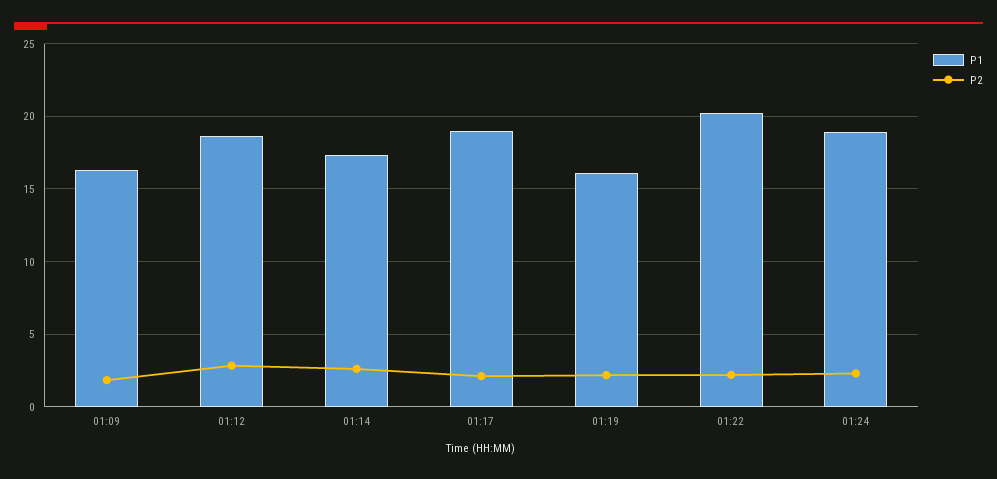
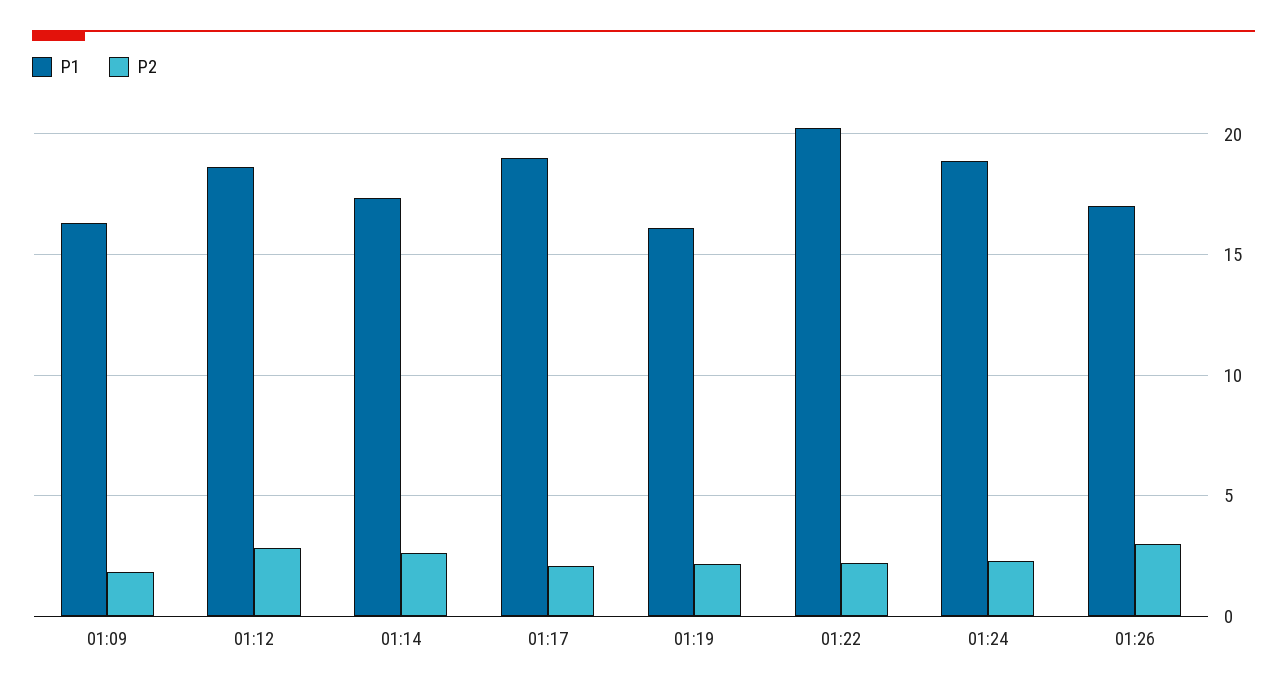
P1, 01:26: none -> 17
P2, 01:26: none -> 3

